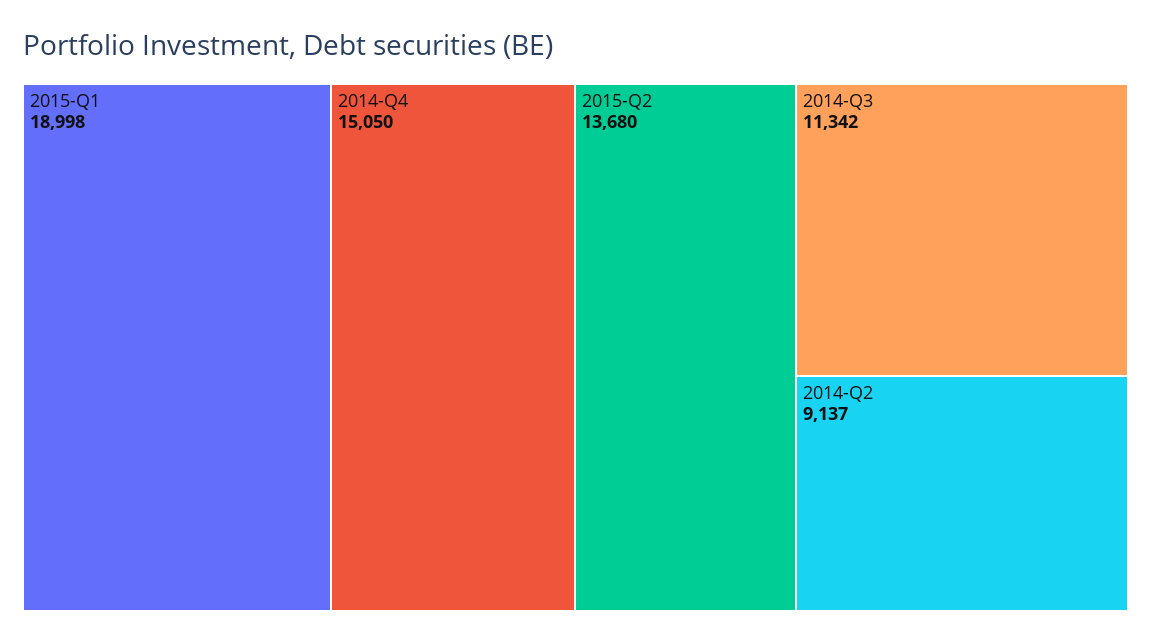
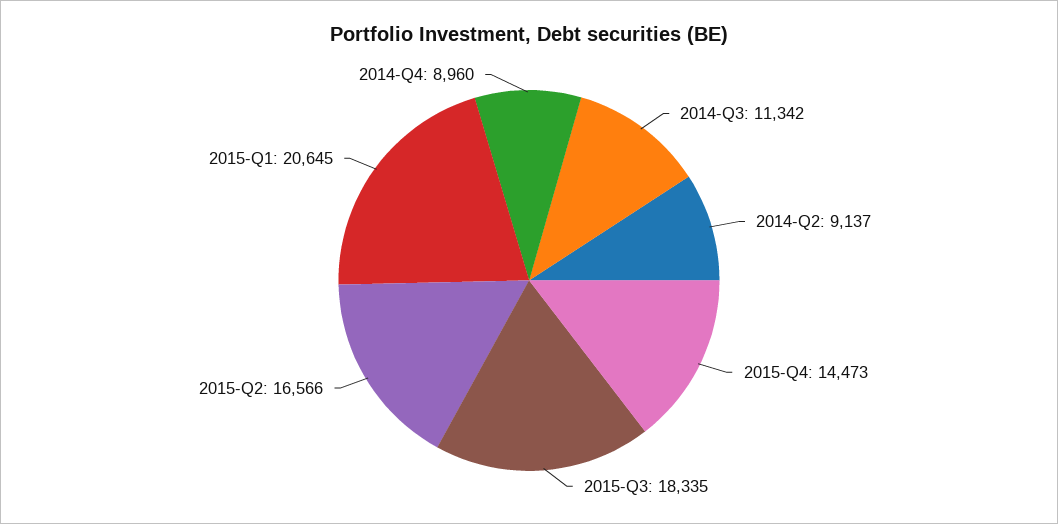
2015-Q1: 18998 -> 20645
2014-Q4: 15050 -> 8960
2015-Q2: 13680 -> 16566
2015-Q4: none -> 14473
2015-Q3: none -> 18335

